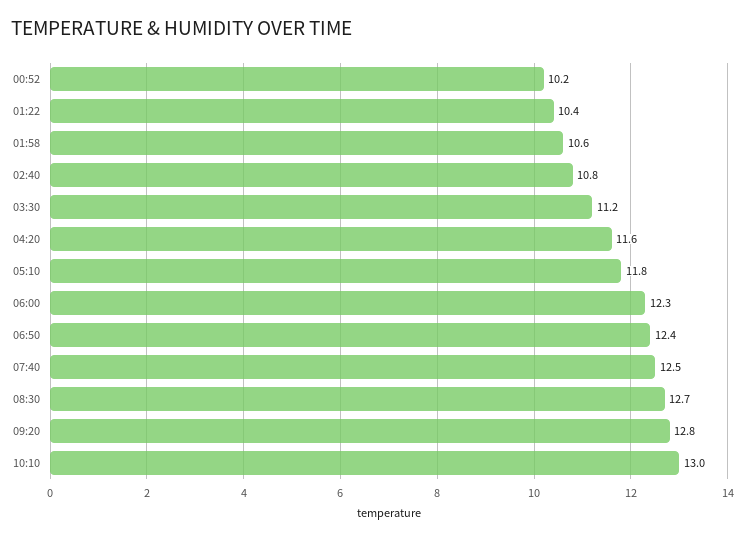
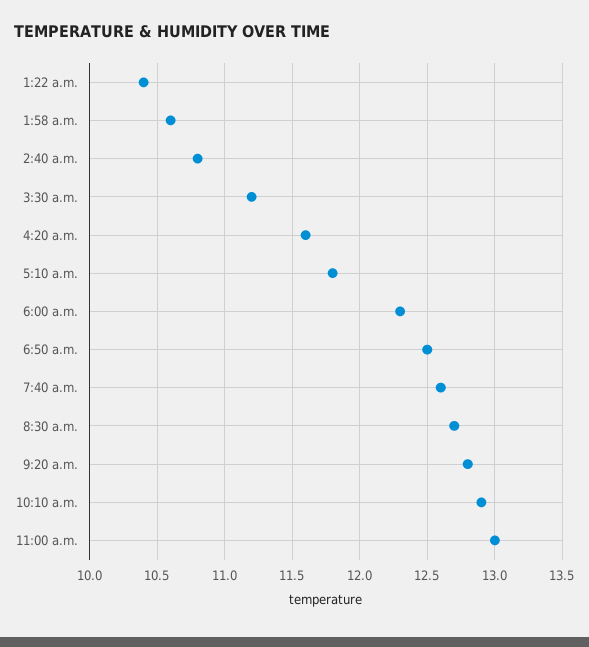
00:52: 10.2 -> none
06:50: 12.4 -> 12.5
07:40: 12.5 -> 12.6
10:10: 13 -> 12.9
11:00 a.m.: none -> 13

